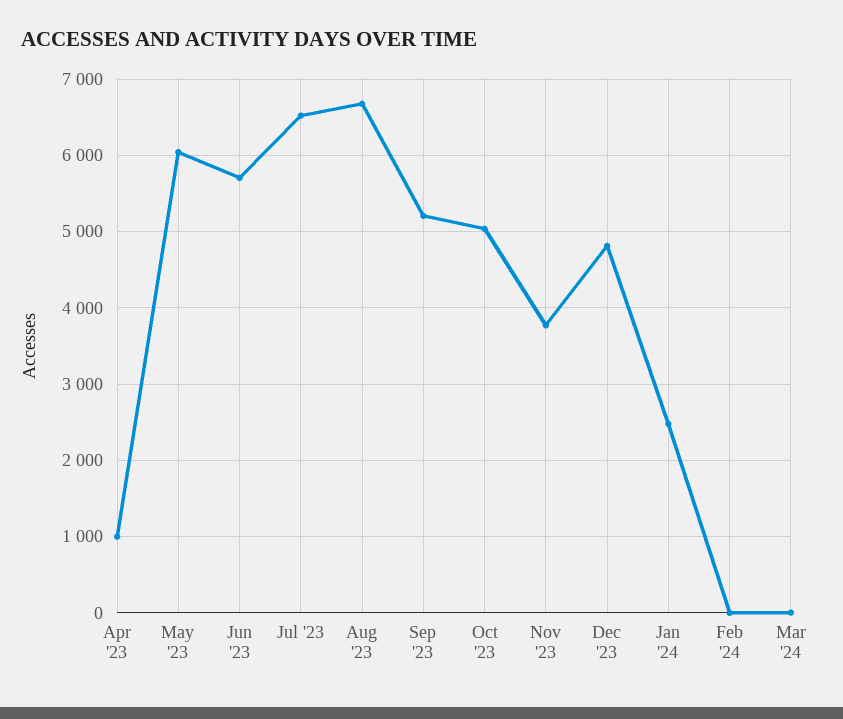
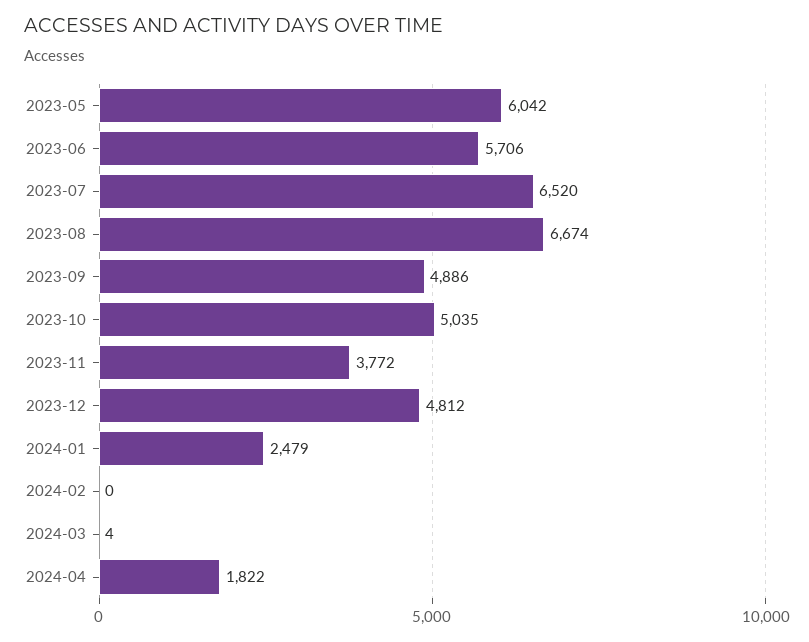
Apr '23: 1000 -> none
Sep '23: 5200 -> 4886
2024-04: none -> 1822

